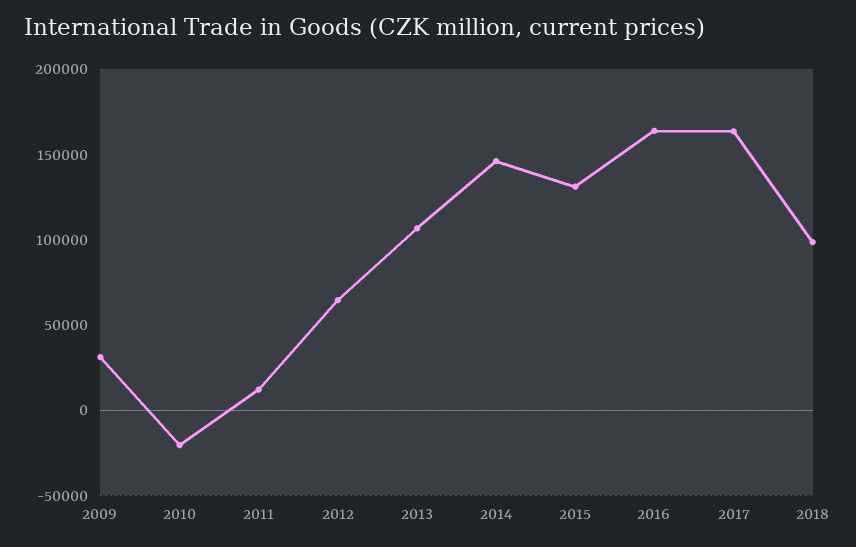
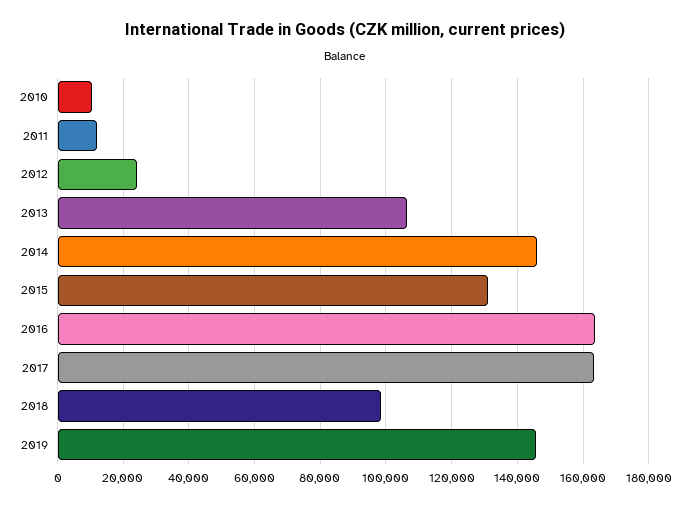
2009: 30000 -> none
2010: -20000 -> 10000
2012: 65000 -> 24000
2019: none -> 146000

